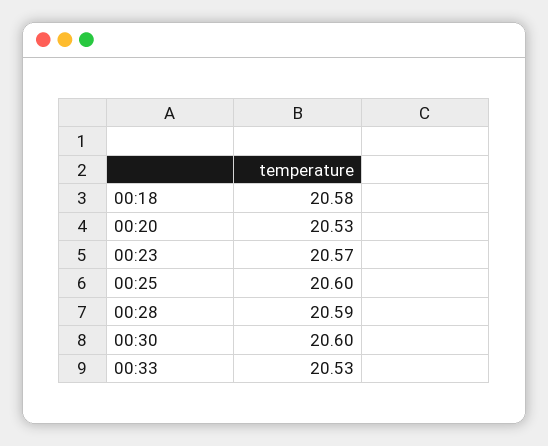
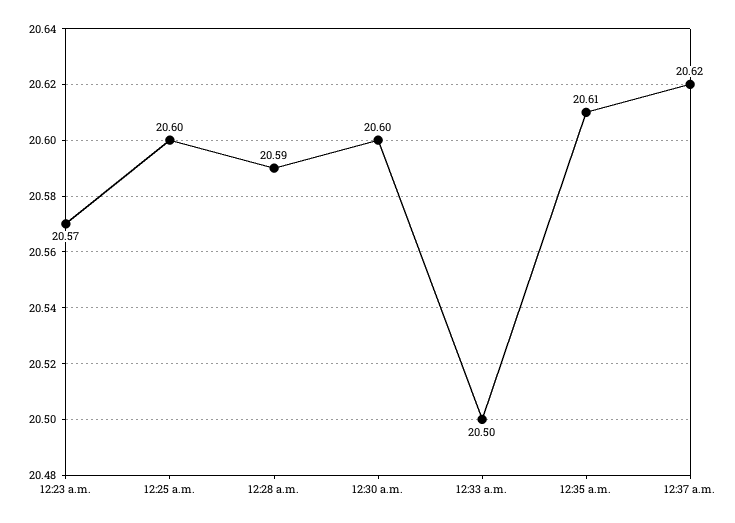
00:18: 20.58 -> none
00:20: 20.53 -> none
00:33: 20.53 -> 20.5
12:35 a.m.: none -> 20.61
12:37 a.m.: none -> 20.62

